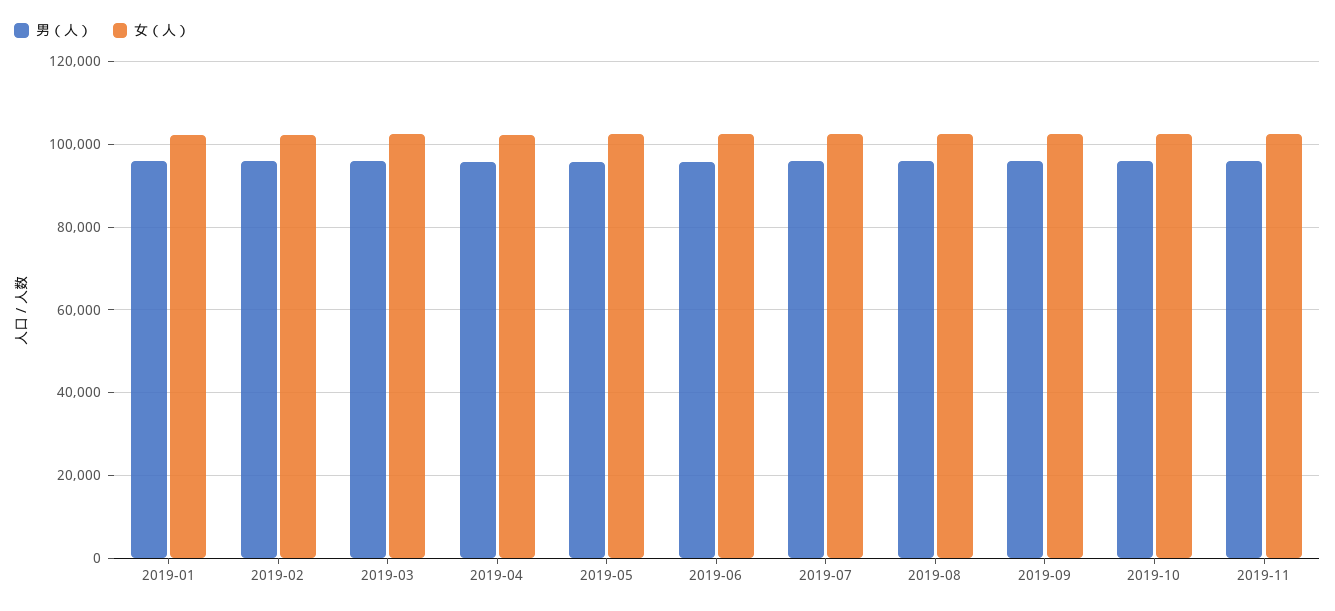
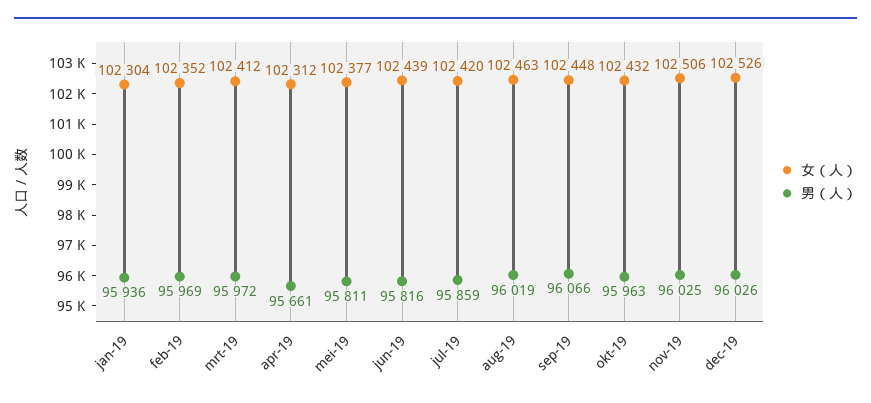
女（人）, dec-19: none -> 102526
男（人）, dec-19: none -> 96026

